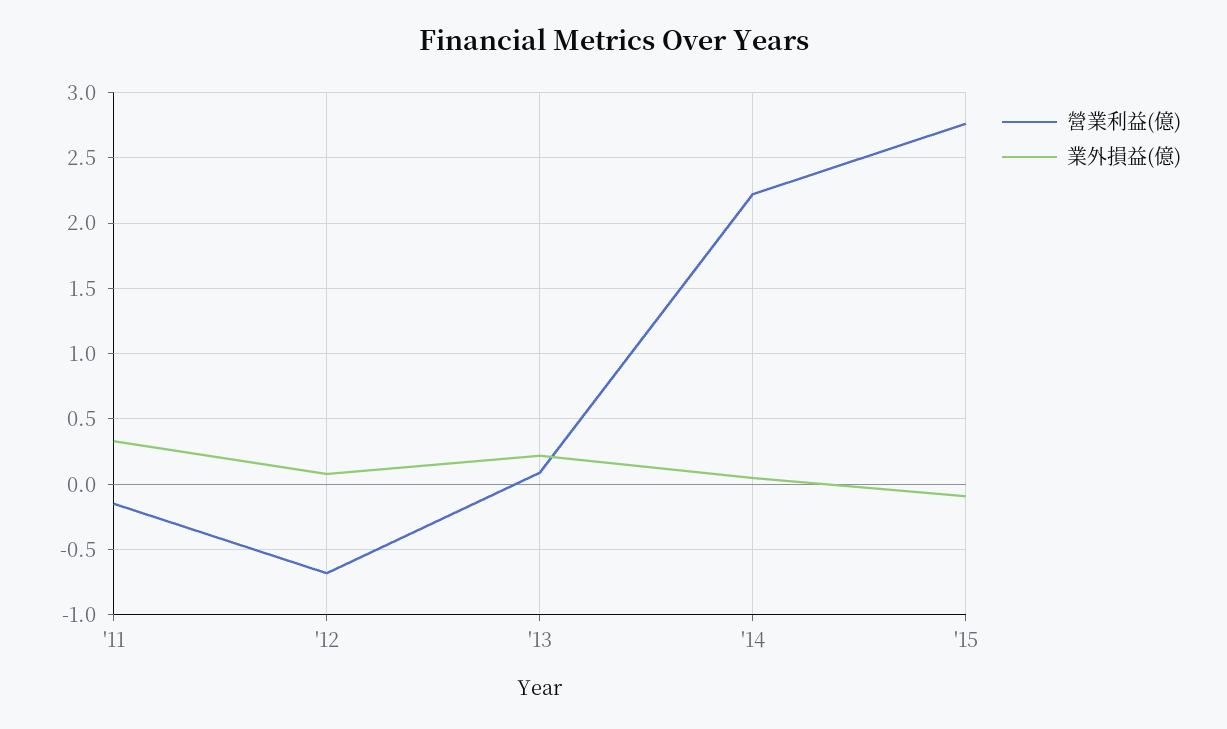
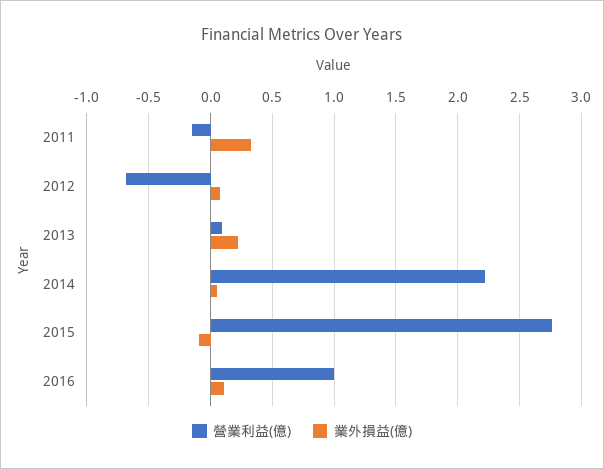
營業利益(億), 2016: none -> 1
業外損益(億), 2016: none -> 0.1

